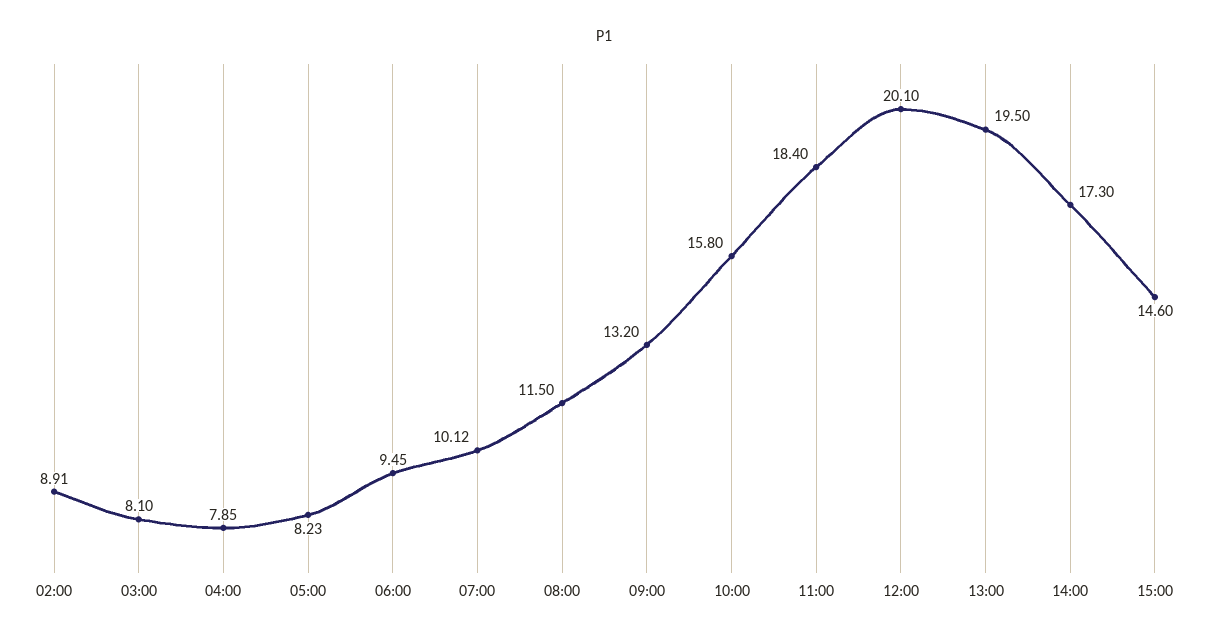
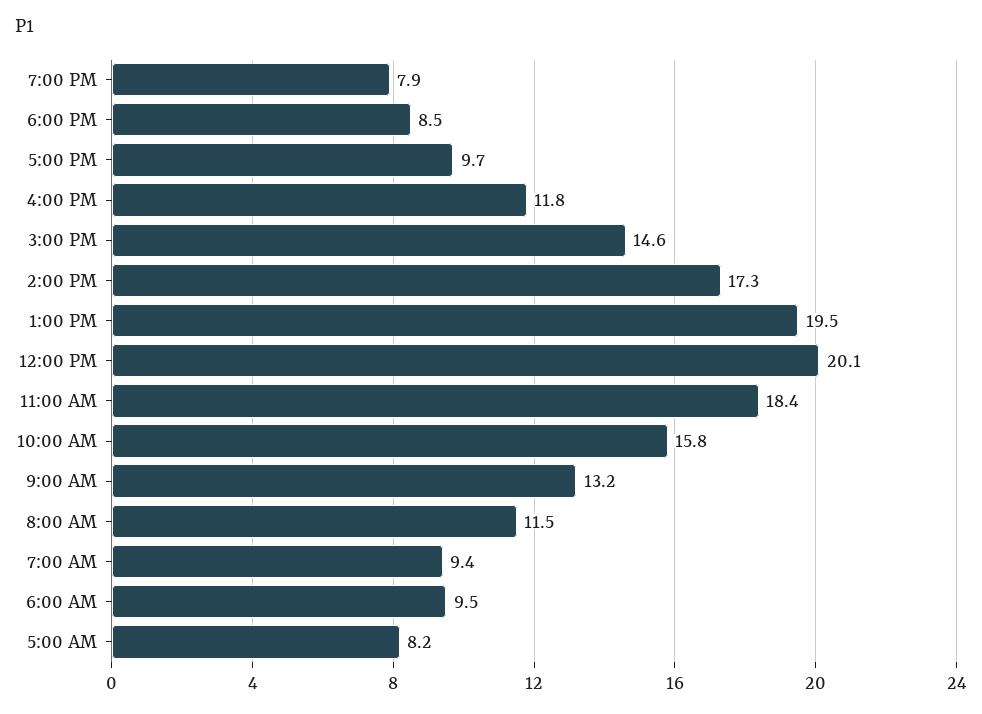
02:00: 8.91 -> none
03:00: 8.1 -> none
04:00: 7.85 -> none
07:00: 10.12 -> 9.4
7:00 PM: none -> 7.9
6:00 PM: none -> 8.5
5:00 PM: none -> 9.7
4:00 PM: none -> 11.8

